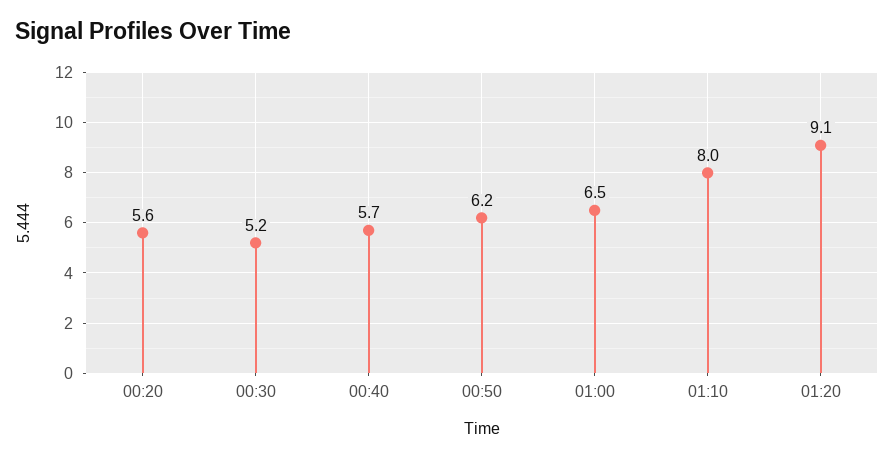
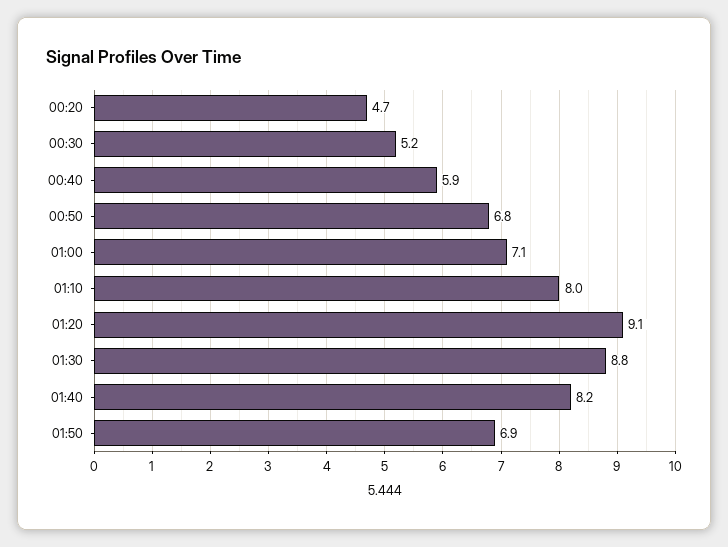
00:20: 5.6 -> 4.7
00:40: 5.7 -> 5.9
00:50: 6.2 -> 6.8
01:00: 6.5 -> 7.1
01:30: none -> 8.8
01:40: none -> 8.2
01:50: none -> 6.9

